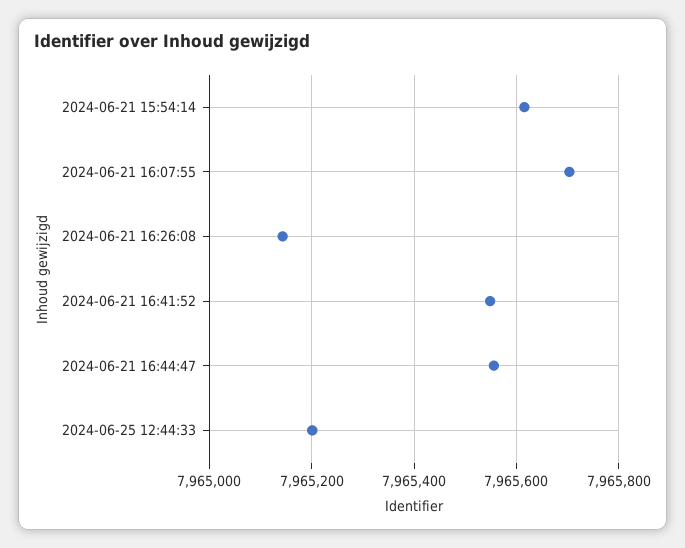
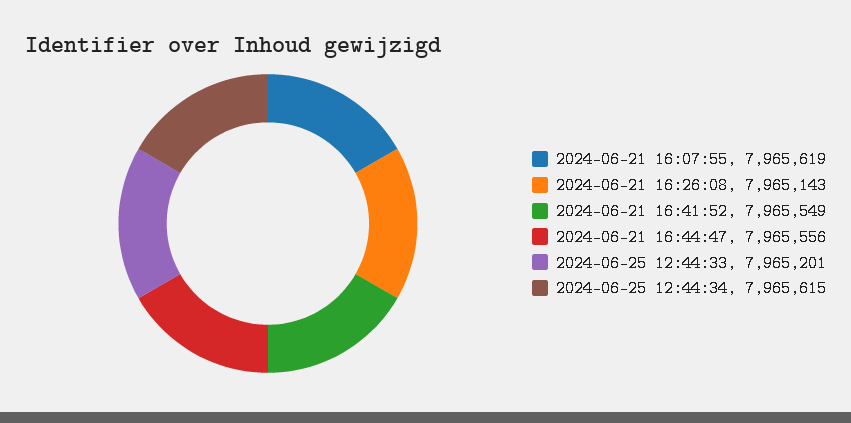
2024-06-21 15:54:14: 7965620 -> none
2024-06-21 16:07:55: 7965700 -> 7965619
2024-06-25 12:44:34: none -> 7965615

